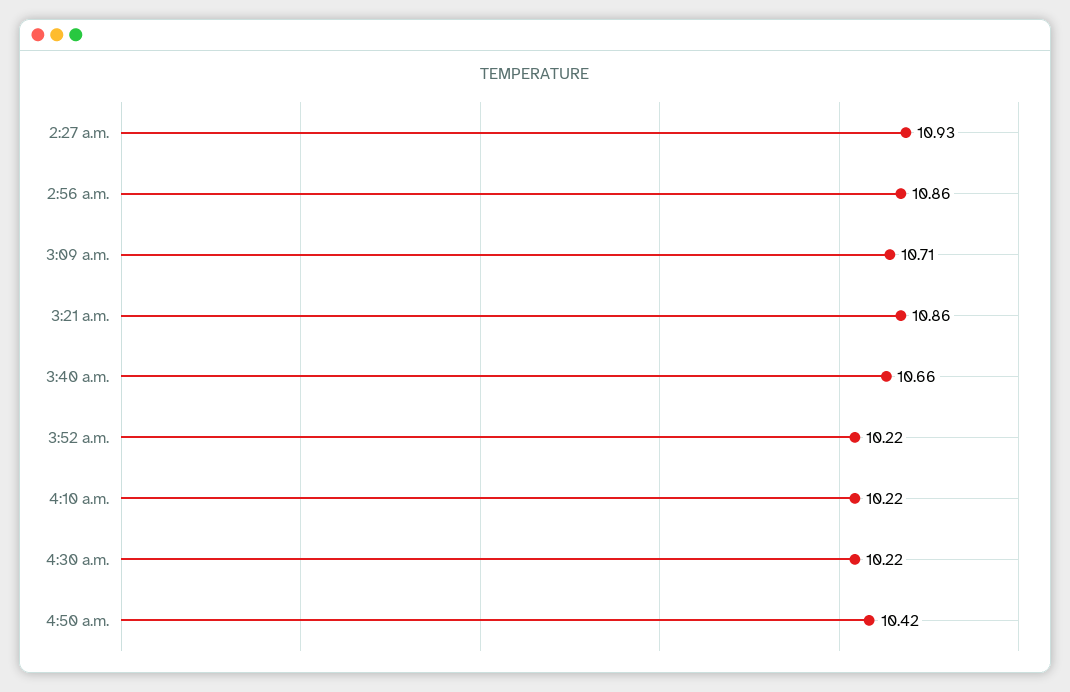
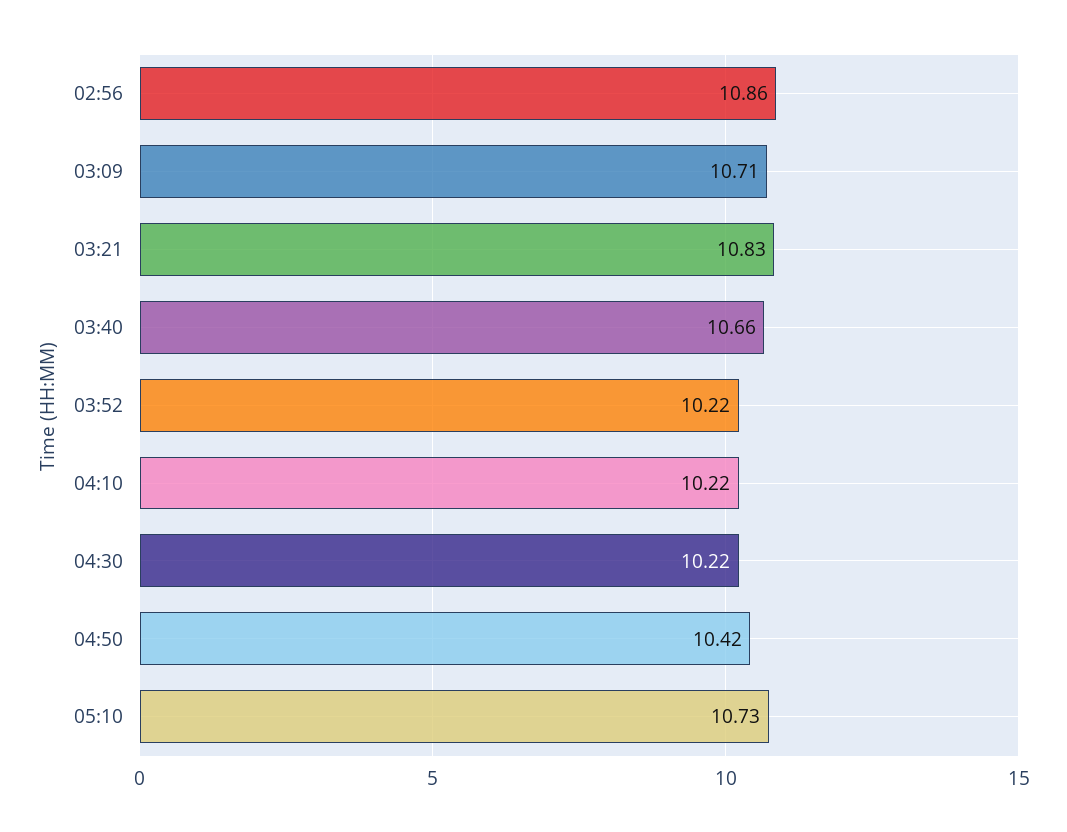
2:27 a.m.: 10.93 -> none
3:21 a.m.: 10.86 -> 10.83
05:10: none -> 10.73

